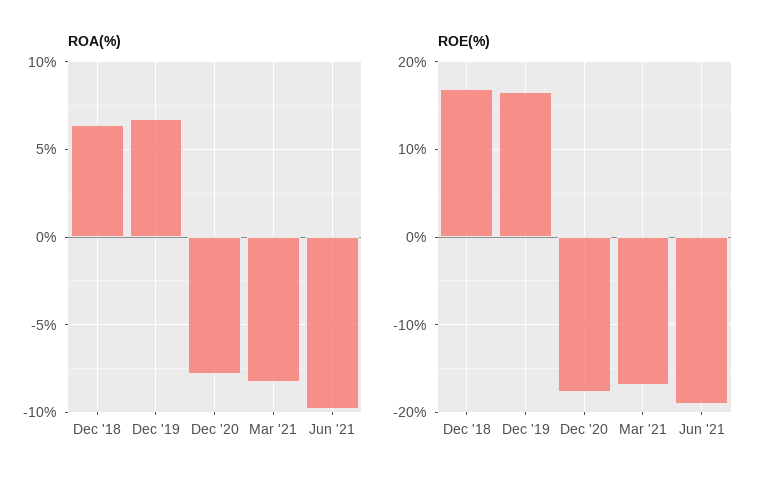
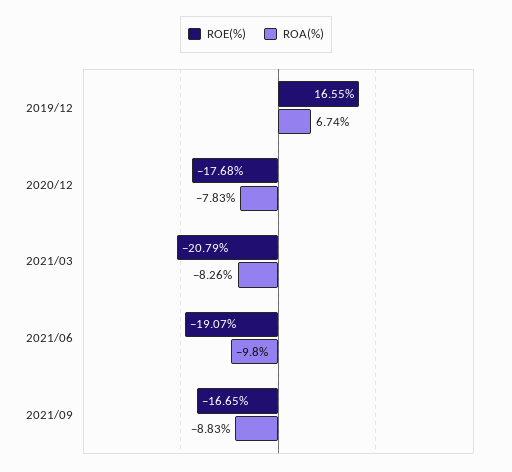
ROA(%), Dec '18: 6.5 -> none
ROE(%), Dec '18: 17 -> none
ROE(%), Mar '21: -17 -> -20.79
ROE(%), 2021/09: none -> -16.65
ROA(%), 2021/09: none -> -8.83

